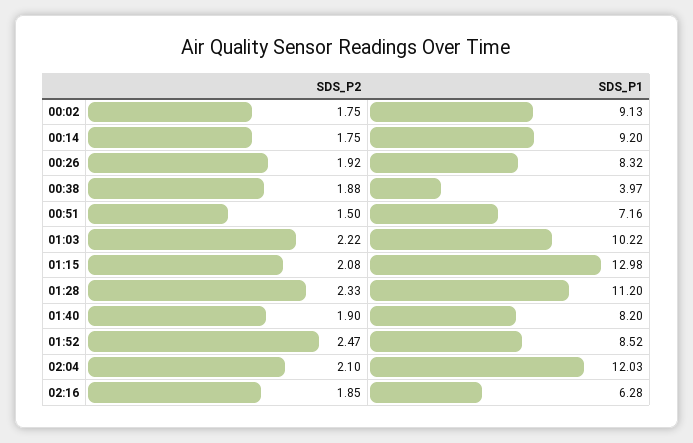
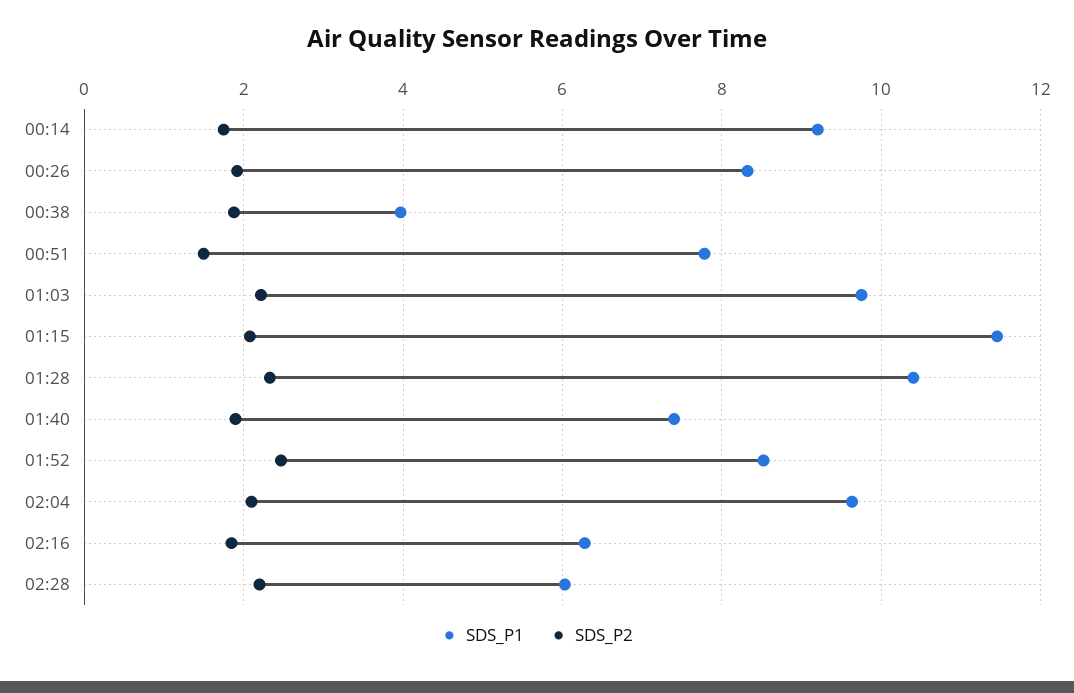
SDS_P2, 00:02: 1.75 -> none
SDS_P1, 00:02: 9.13 -> none
SDS_P1, 00:51: 7.16 -> 7.8
SDS_P1, 01:03: 10.22 -> 9.8
SDS_P1, 01:15: 12.98 -> 11.4
SDS_P1, 01:28: 11.2 -> 10.4
SDS_P1, 01:40: 8.2 -> 7.4
SDS_P1, 02:04: 12.03 -> 9.6
SDS_P1, 02:28: none -> 6
SDS_P2, 02:28: none -> 2.2

